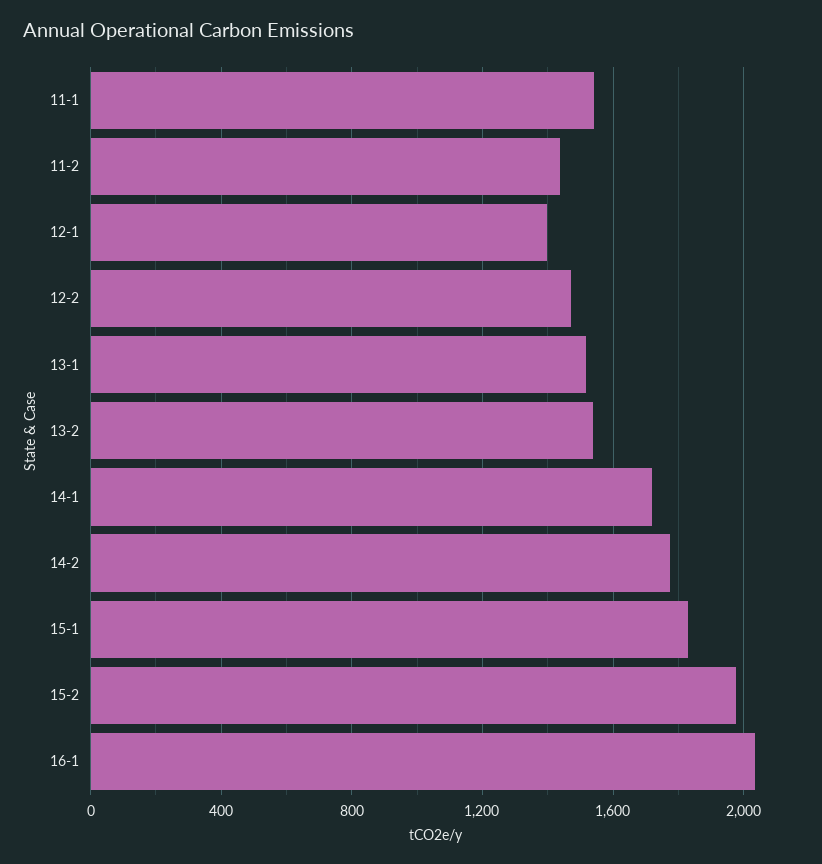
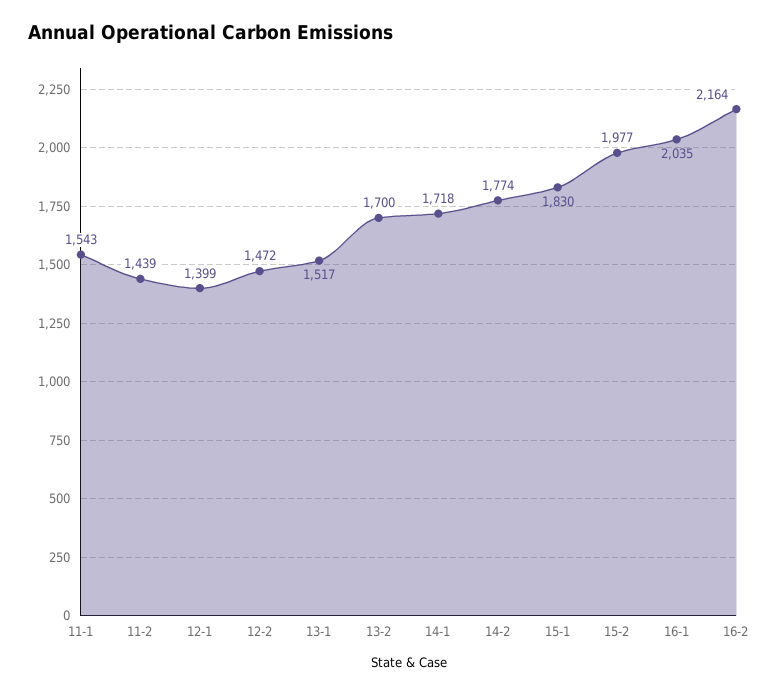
13-2: 1550 -> 1700
16-2: none -> 2164

